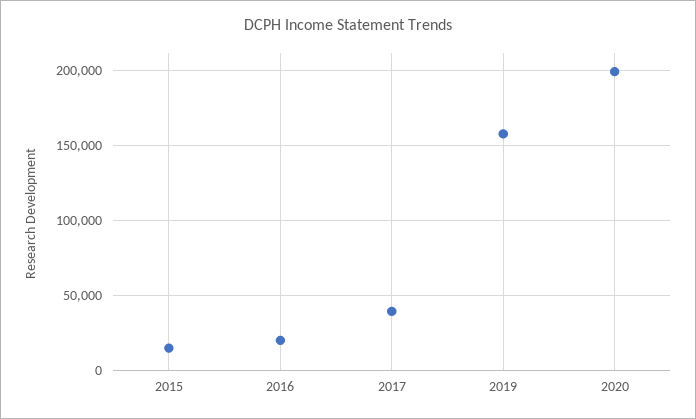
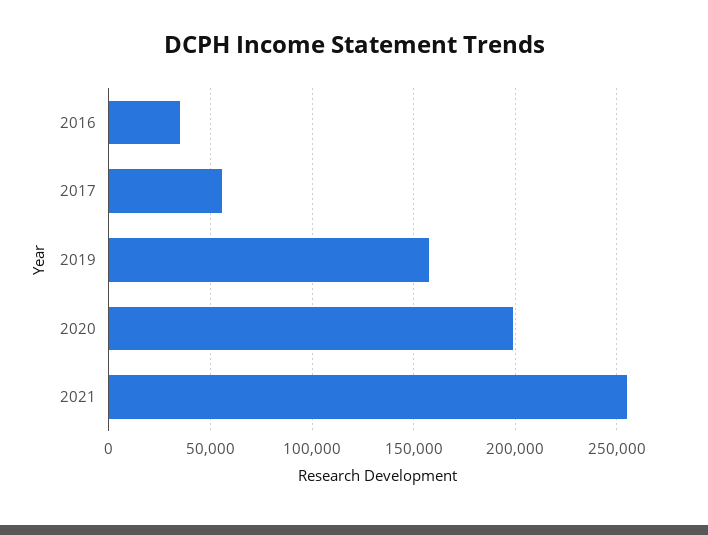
2015: 15000 -> none
2016: 20000 -> 35000
2017: 40000 -> 55000
2021: none -> 255000

